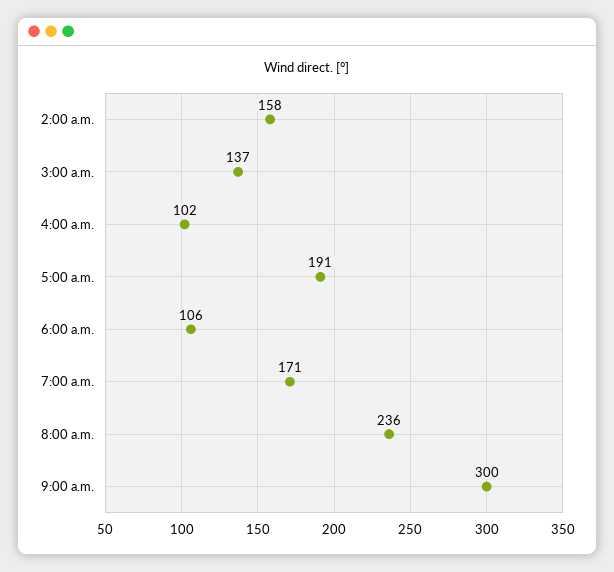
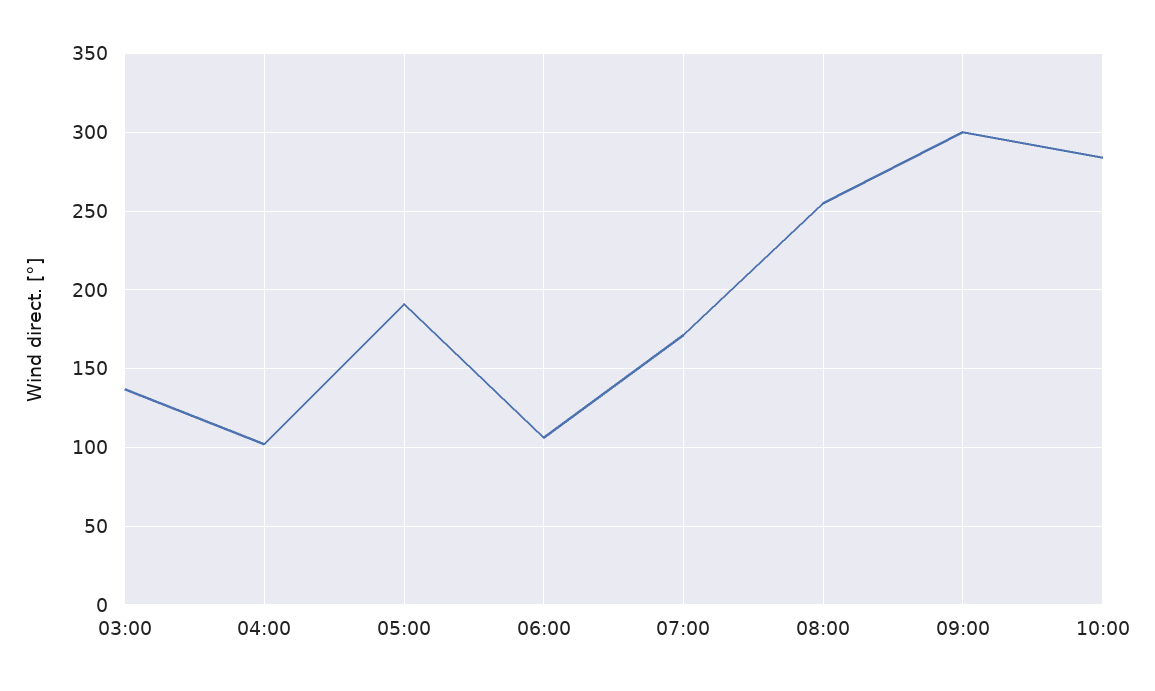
2:00 a.m.: 158 -> none
8:00 a.m.: 236 -> 255
10:00: none -> 285

